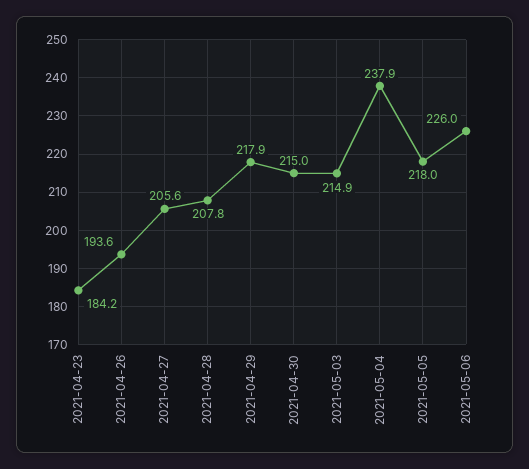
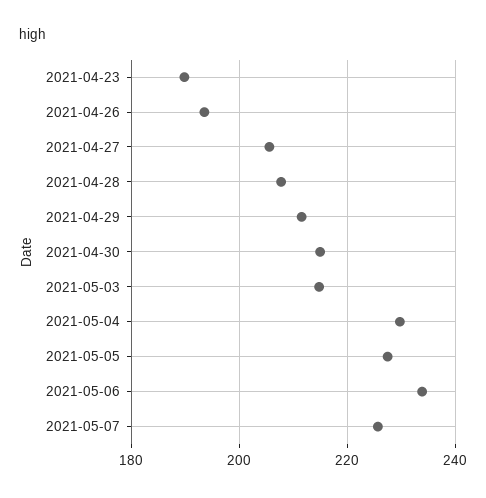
2021-04-23: 184.2 -> 190
2021-04-29: 217.9 -> 212
2021-05-04: 237.9 -> 230
2021-05-05: 218 -> 228
2021-05-06: 226 -> 234
2021-05-07: none -> 226

